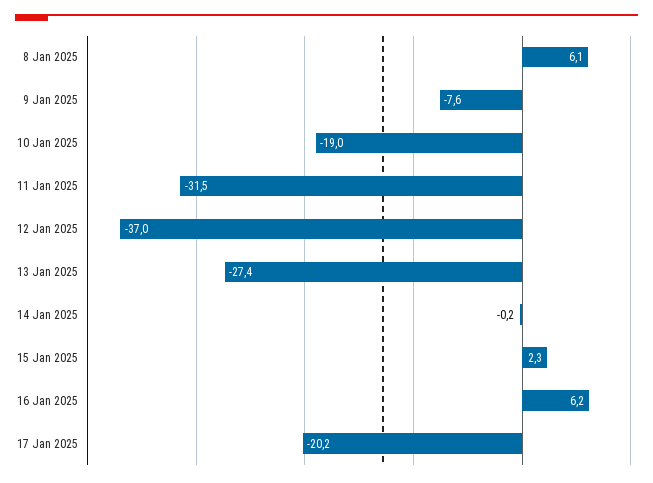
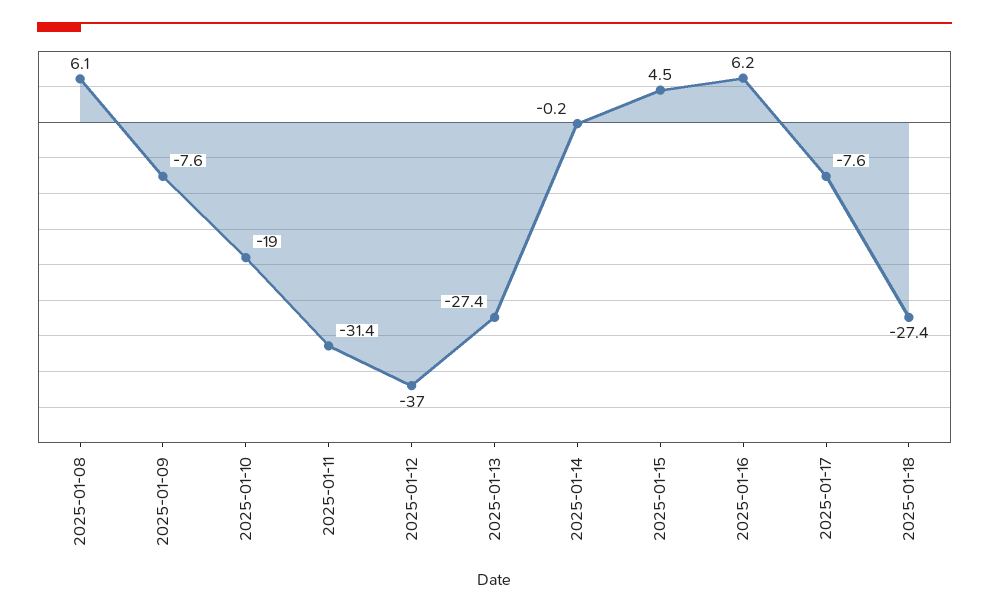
11 Jan 2025: -31.5 -> -31.4
15 Jan 2025: 2.3 -> 4.5
17 Jan 2025: -20.2 -> -7.6
2025-01-18: none -> -27.4

